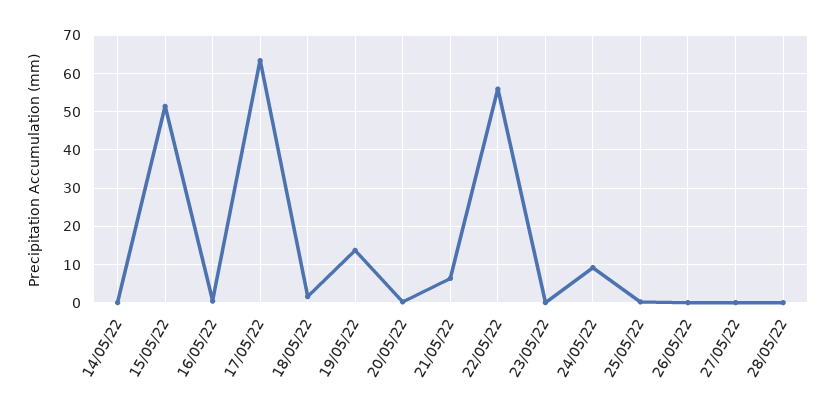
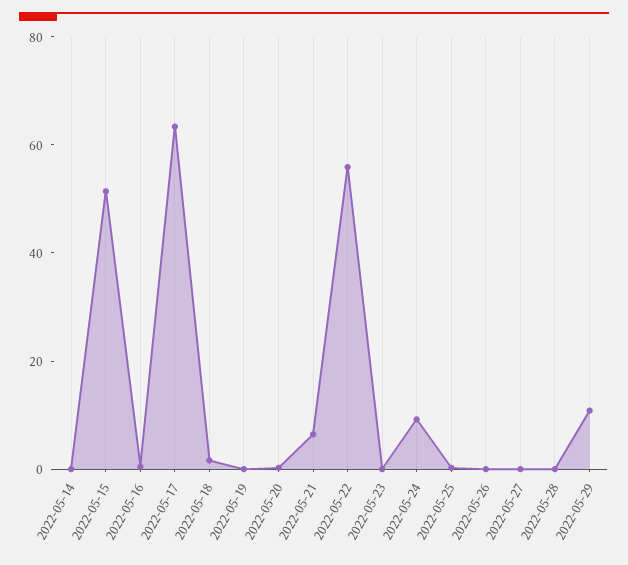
19/05/22: 14 -> 0
2022-05-29: none -> 10

